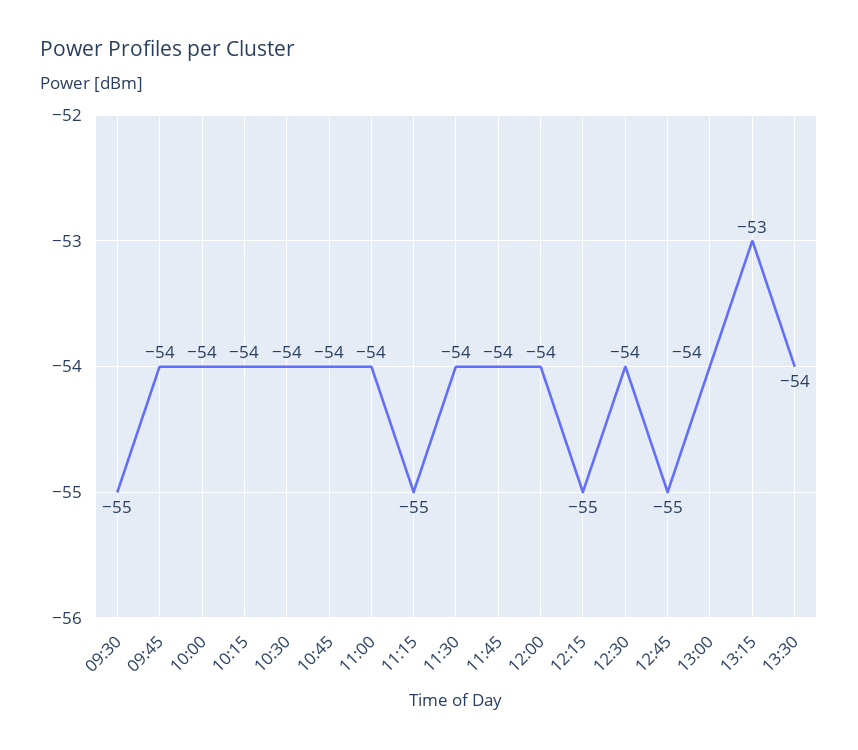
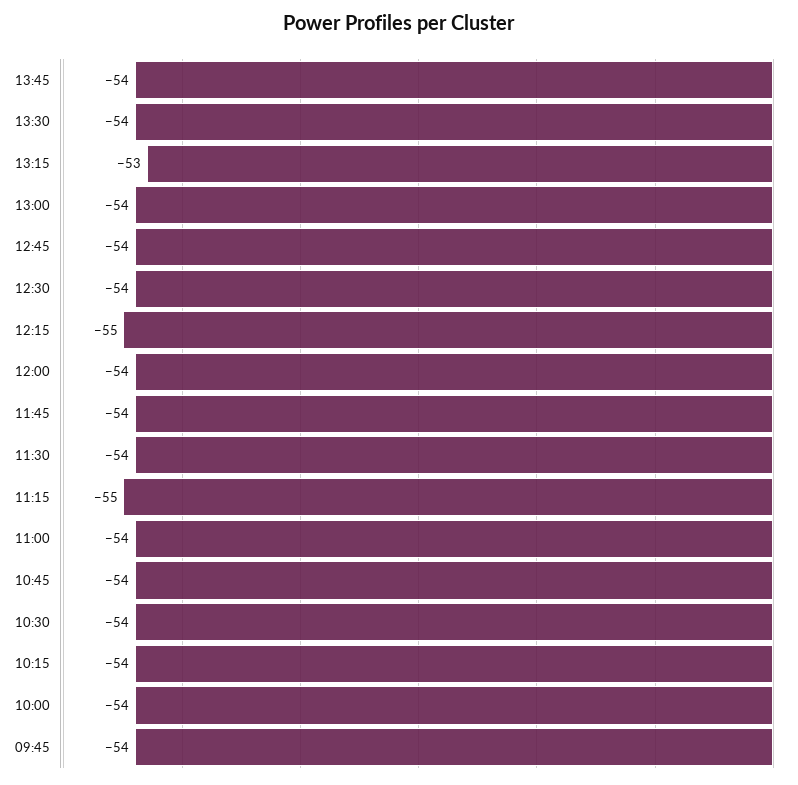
09:30: -55 -> none
12:45: -55 -> -54
13:45: none -> -54

